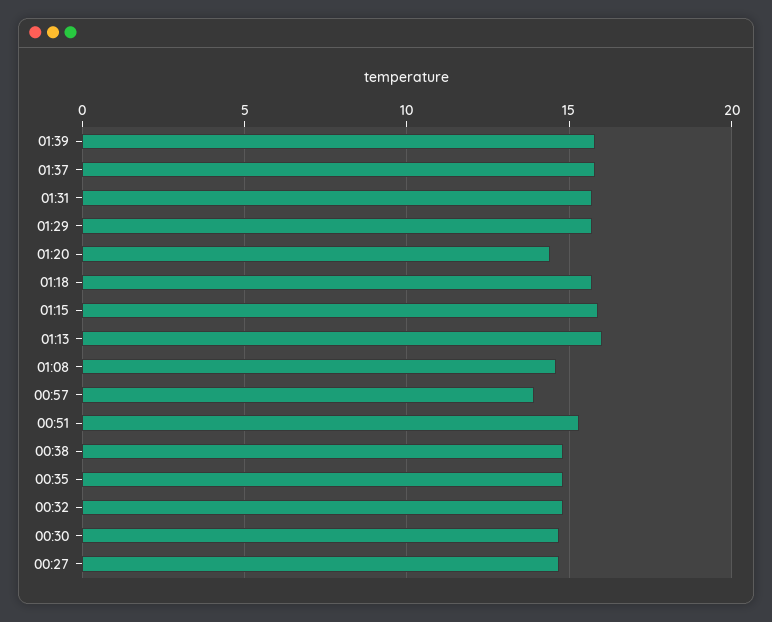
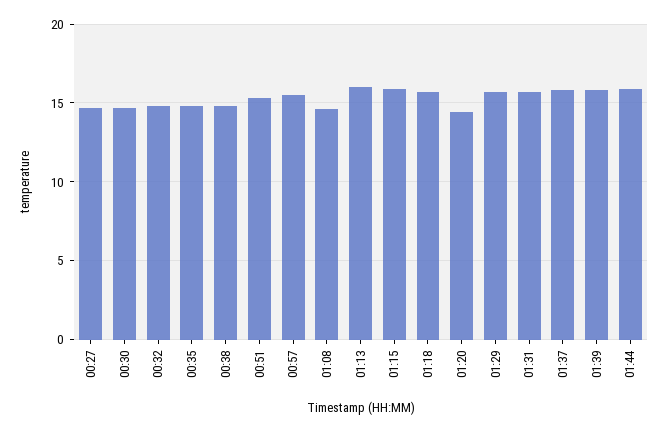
00:57: 14 -> 15.5
01:44: none -> 16

